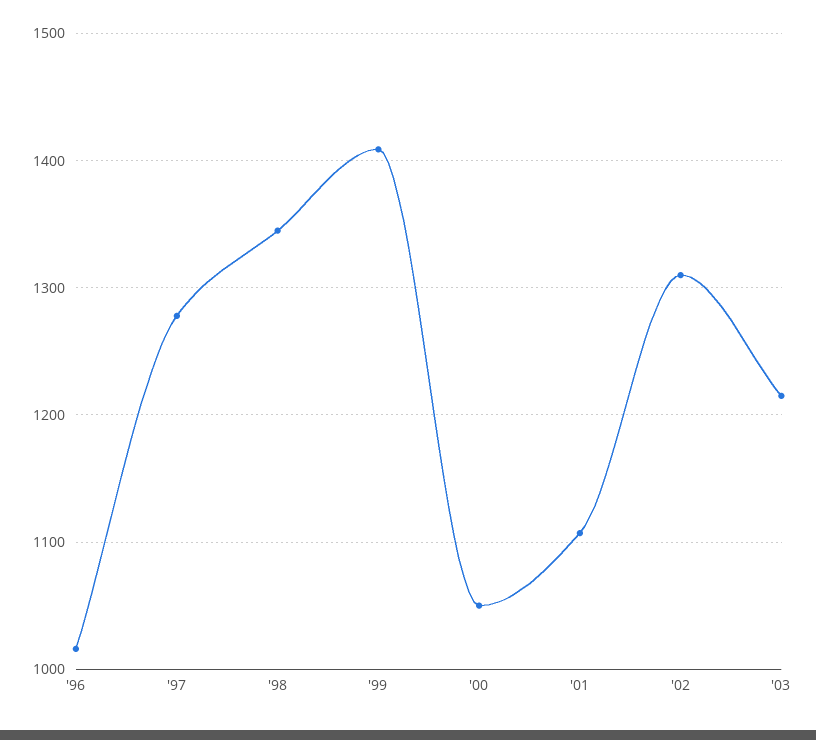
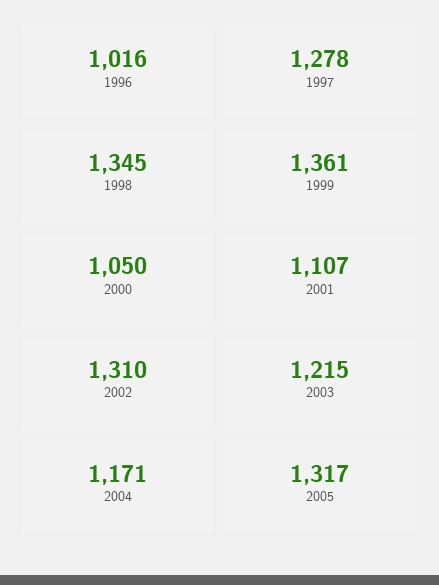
'99: 1410 -> 1361
2004: none -> 1171
2005: none -> 1317

